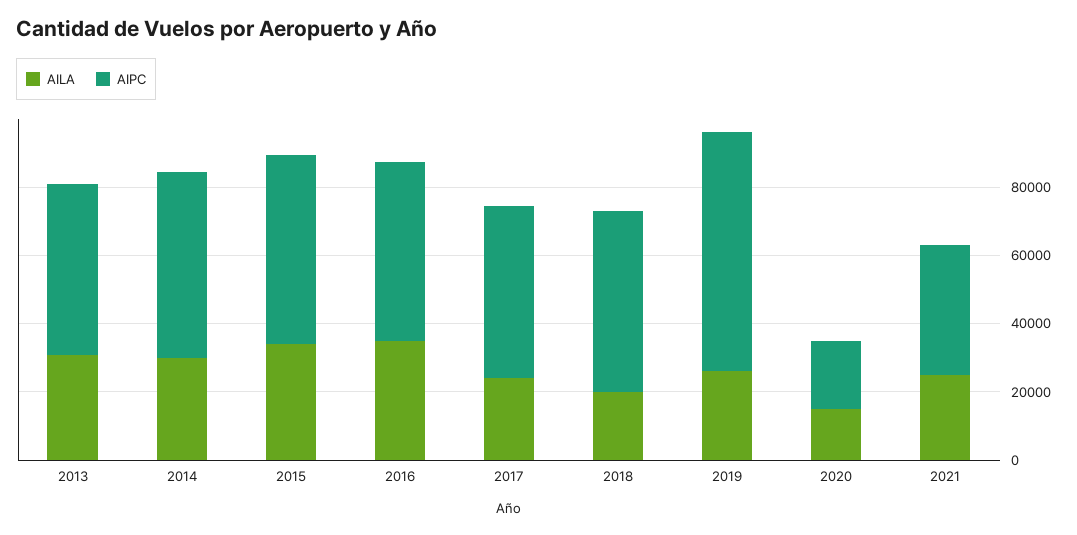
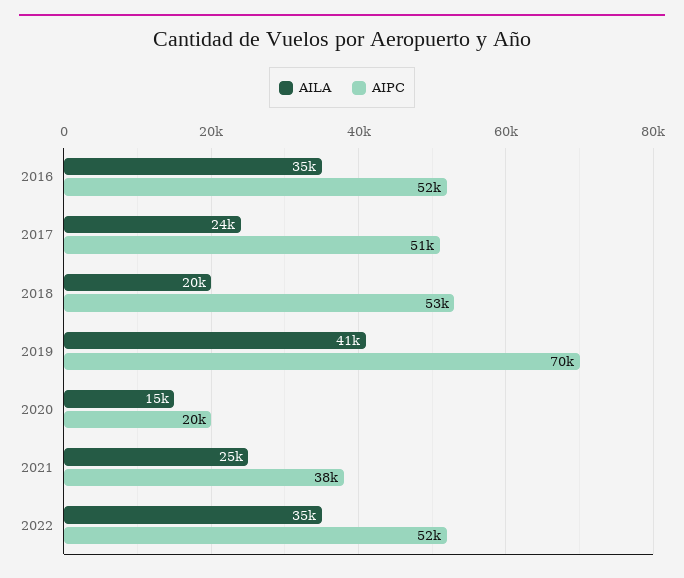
AILA, 2013: 30000 -> none
AIPC, 2013: 50000 -> none
AILA, 2014: 30000 -> none
AIPC, 2014: 55000 -> none
AILA, 2015: 35000 -> none
AIPC, 2015: 55000 -> none
AILA, 2019: 25000 -> 41000
AILA, 2022: none -> 35000
AIPC, 2022: none -> 52000

